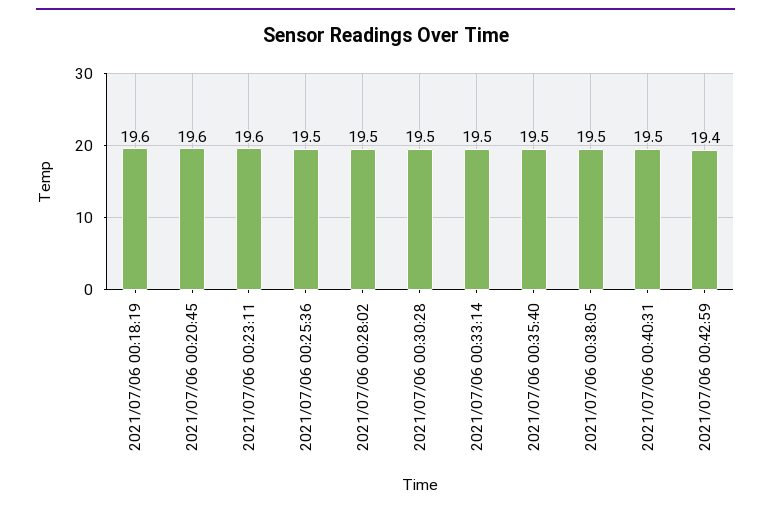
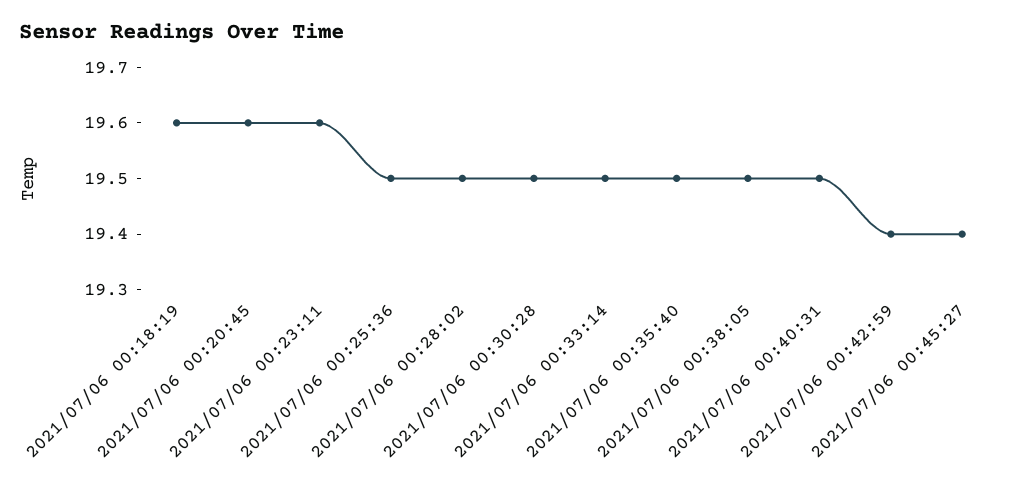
2021/07/06 00:45:27: none -> 19.4

